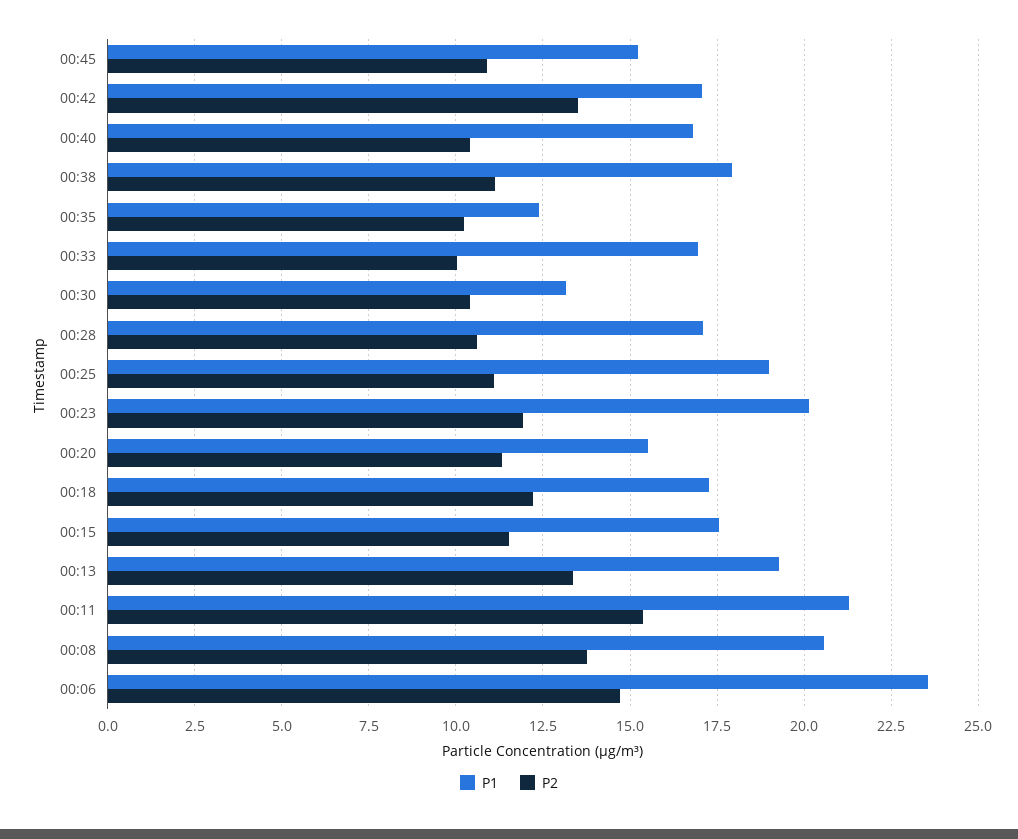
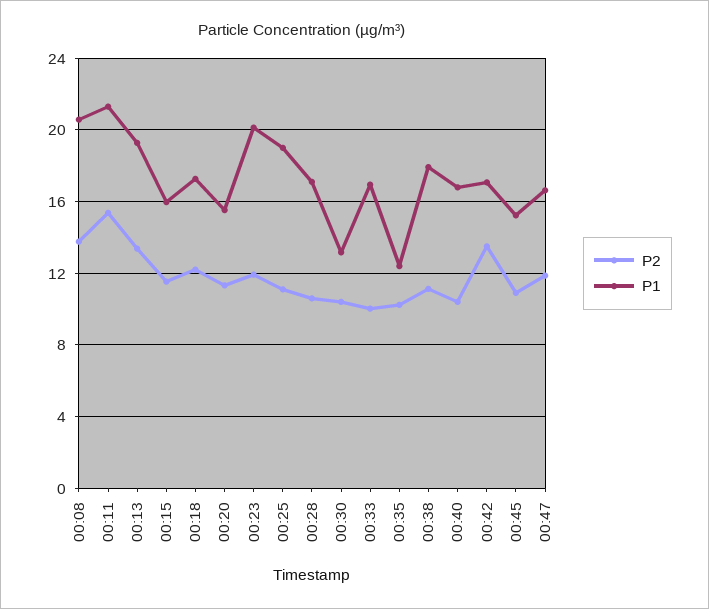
P1, 00:15: 17.5 -> 16
P1, 00:06: 23.5 -> none
P2, 00:06: 14.75 -> none
P2, 00:47: none -> 12
P1, 00:47: none -> 16.5

